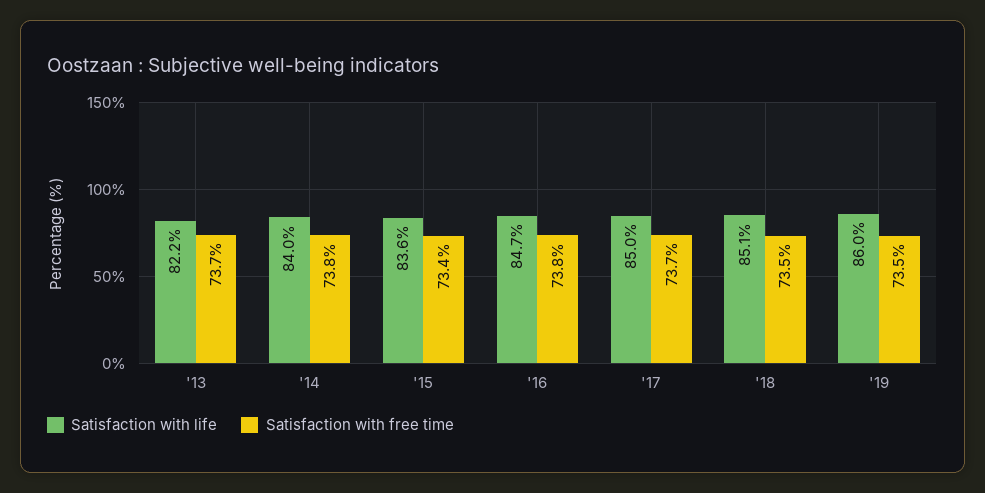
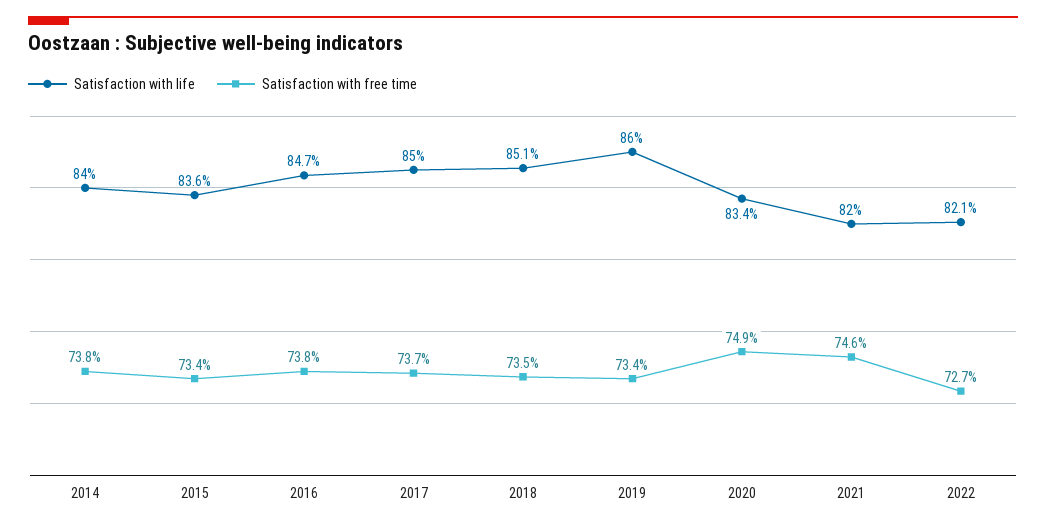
Satisfaction with life, '13: 82.2 -> none
Satisfaction with free time, '13: 73.7 -> none
Satisfaction with free time, '19: 73.5 -> 73.4
Satisfaction with life, 2020: none -> 83.4
Satisfaction with free time, 2020: none -> 74.9
Satisfaction with life, 2021: none -> 82
Satisfaction with free time, 2021: none -> 74.6
Satisfaction with life, 2022: none -> 82.1
Satisfaction with free time, 2022: none -> 72.7

